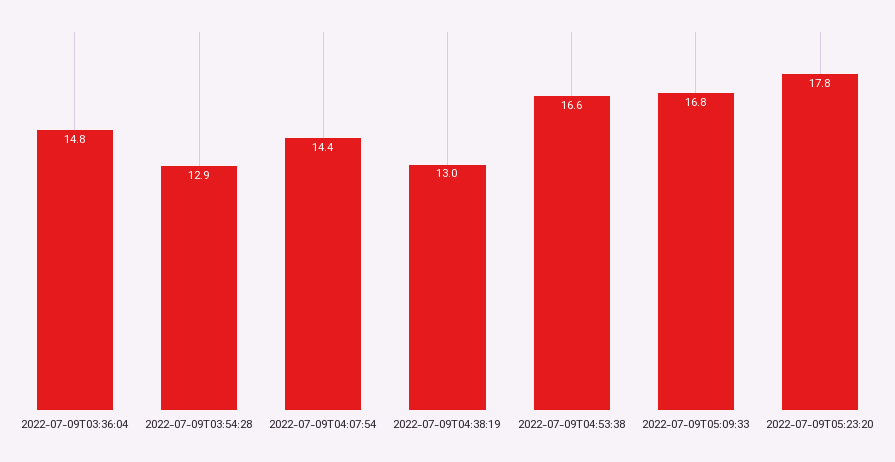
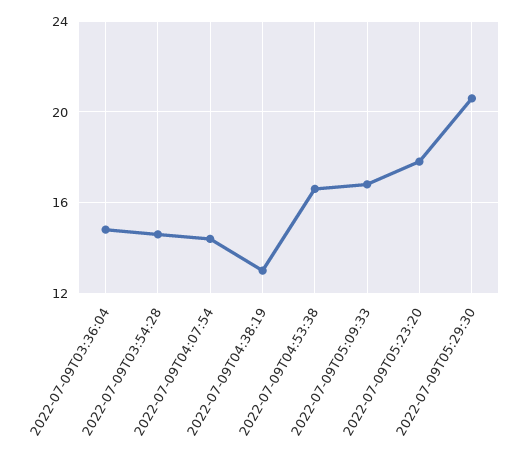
2022-07-09T03:54:28: 12.9 -> 14.5
2022-07-09T05:29:30: none -> 20.5

